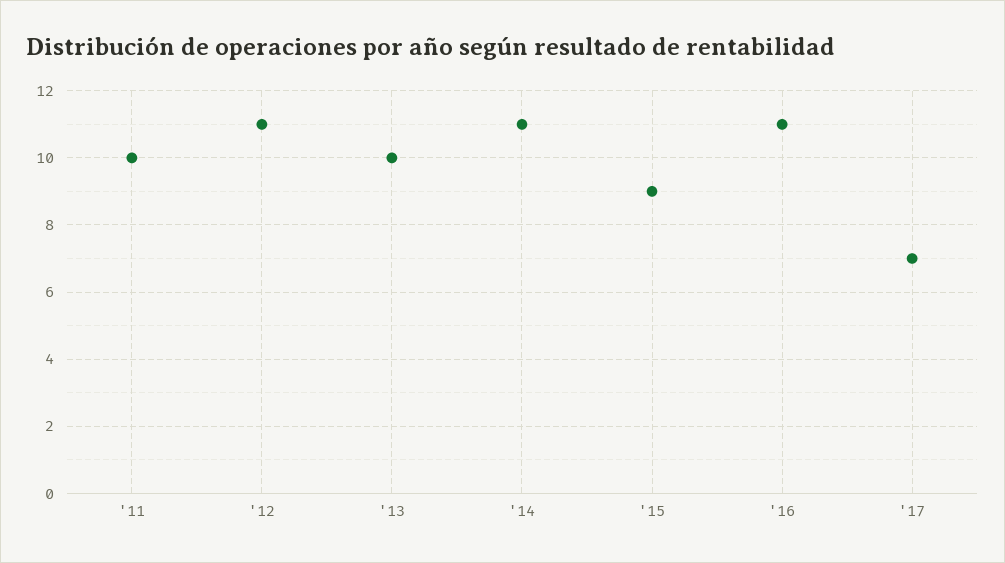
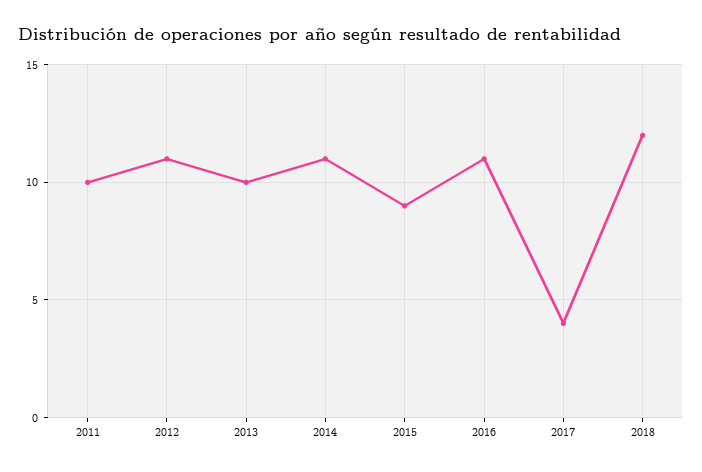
'17: 7 -> 4
2018: none -> 12

